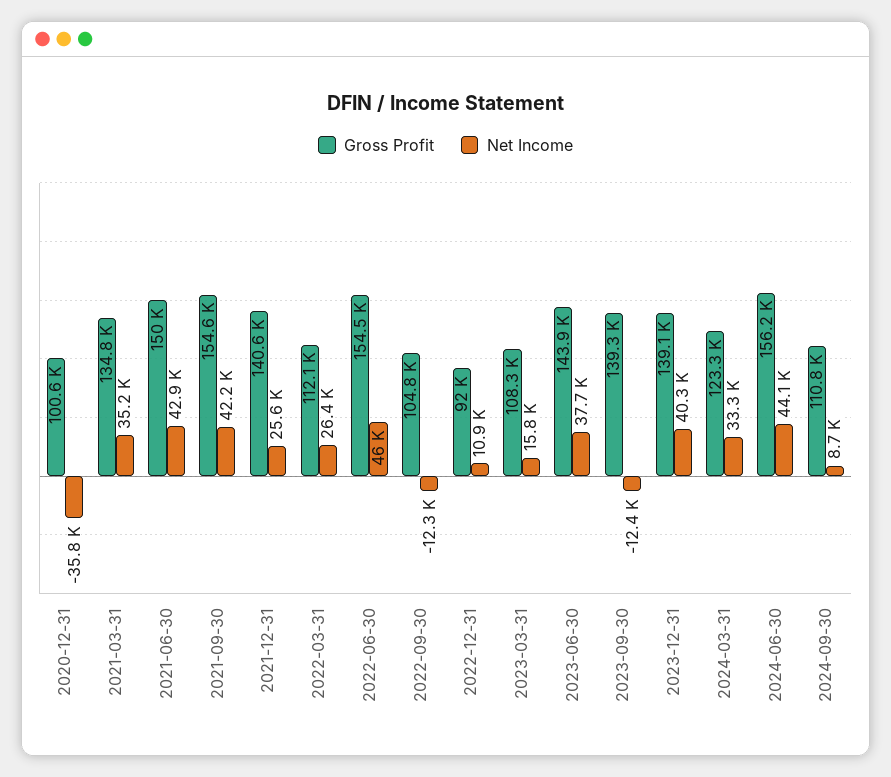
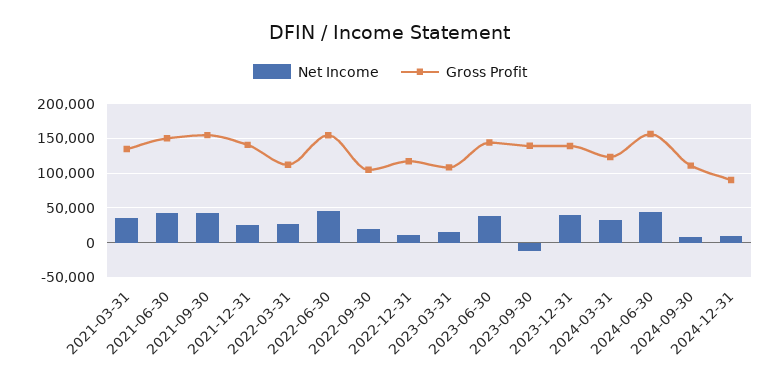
Gross Profit, 2020-12-31: 100600 -> none
Net Income, 2020-12-31: -35800 -> none
Net Income, 2022-09-30: -12300 -> 20000
Gross Profit, 2022-12-31: 92000 -> 120000
Net Income, 2024-12-31: none -> 10000
Gross Profit, 2024-12-31: none -> 90000

